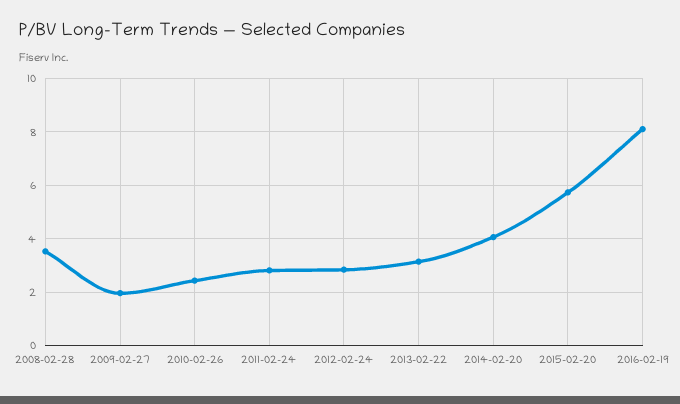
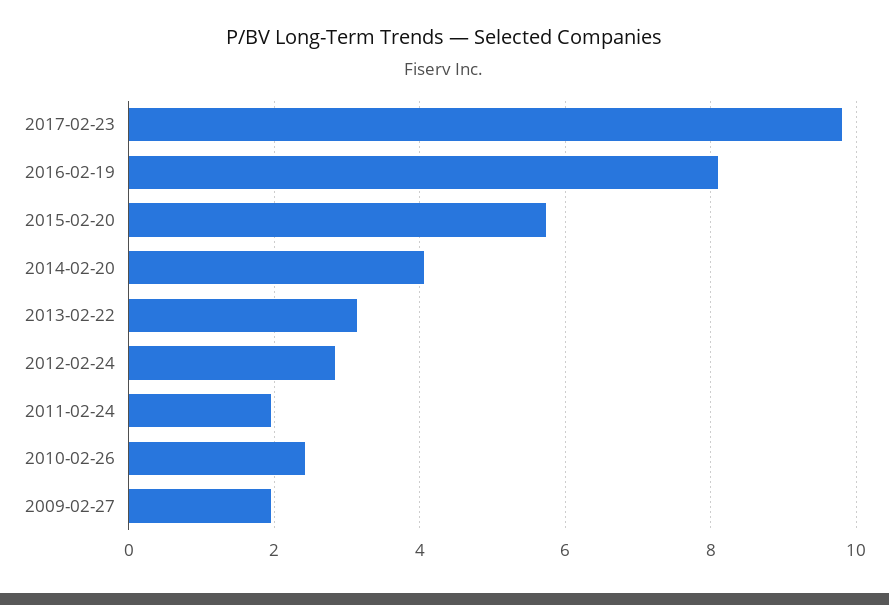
2008-02-28: 3.5 -> none
2011-02-24: 2.75 -> 2
2017-02-23: none -> 9.8

